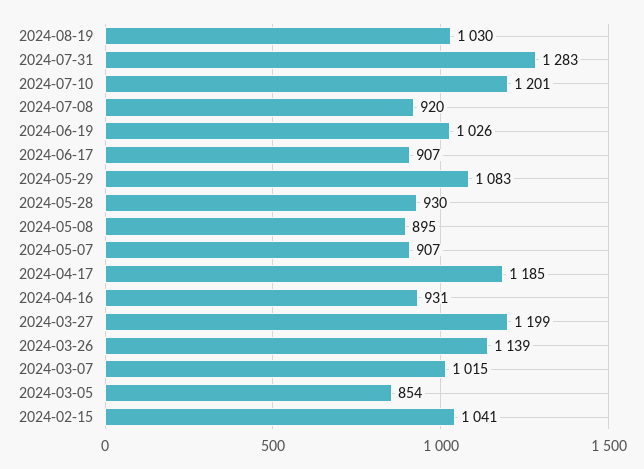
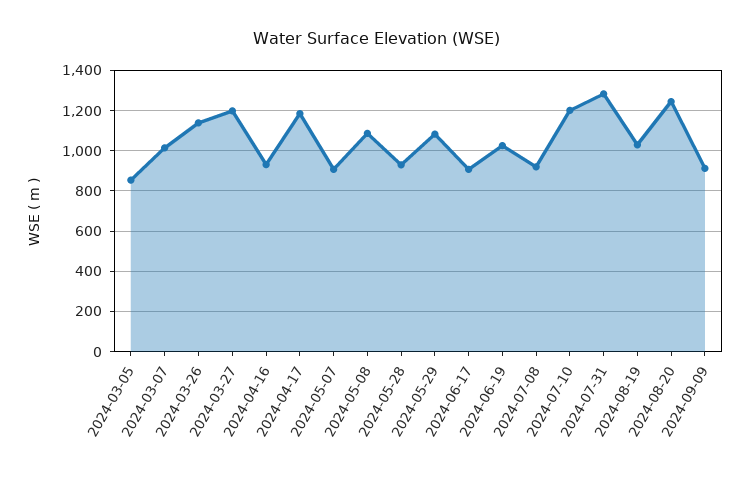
2024-05-08: 895 -> 1100
2024-02-15: 1041 -> none
2024-08-20: none -> 1250
2024-09-09: none -> 900

